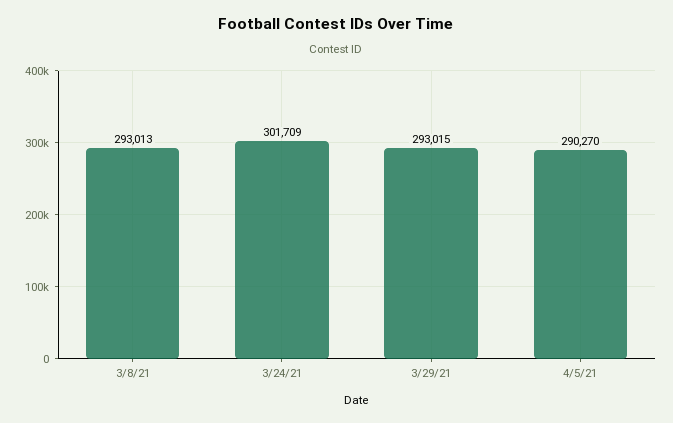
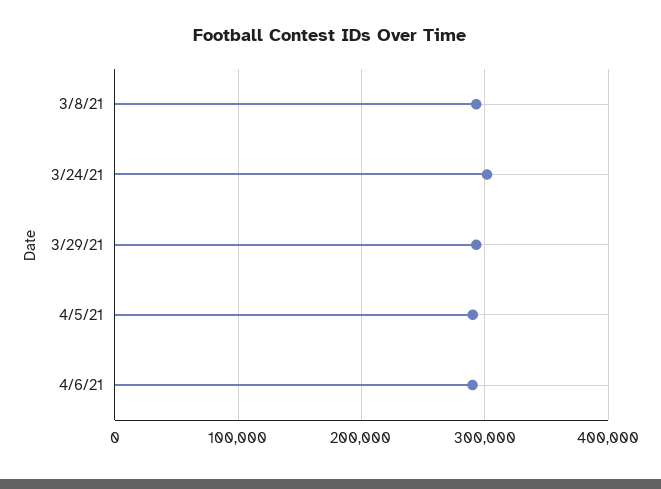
4/6/21: none -> 290000

